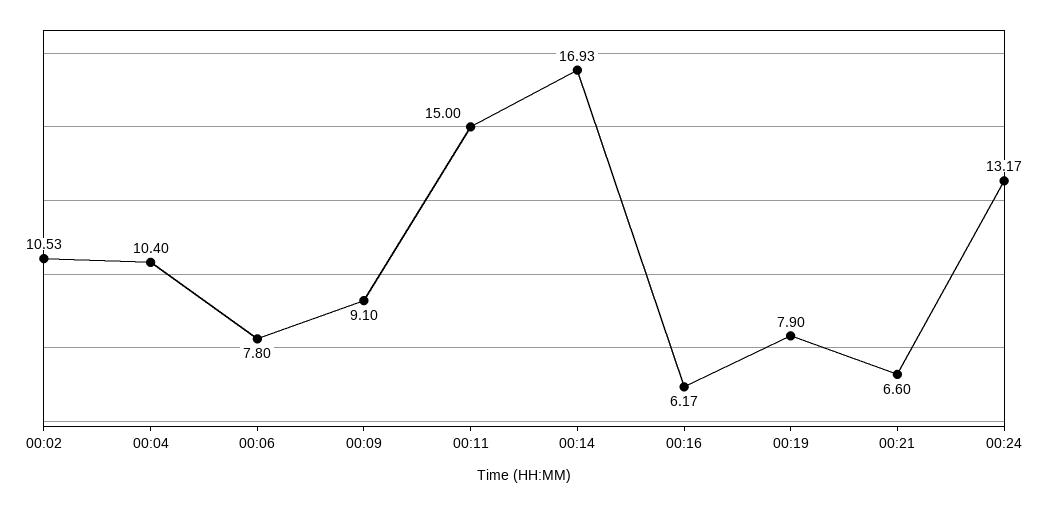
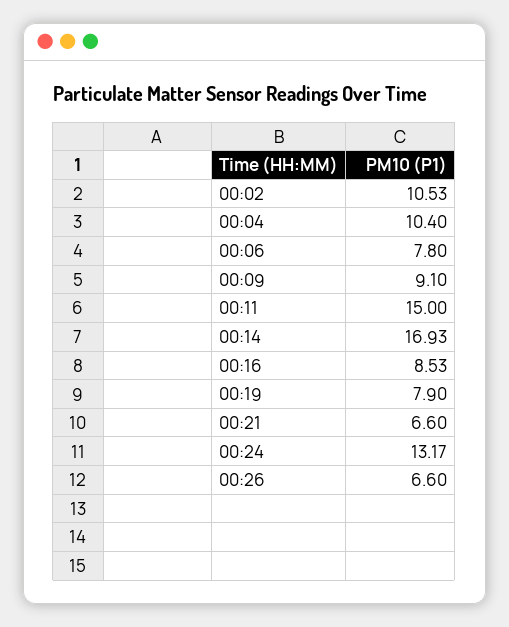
00:16: 6.17 -> 8.53
00:26: none -> 6.6

